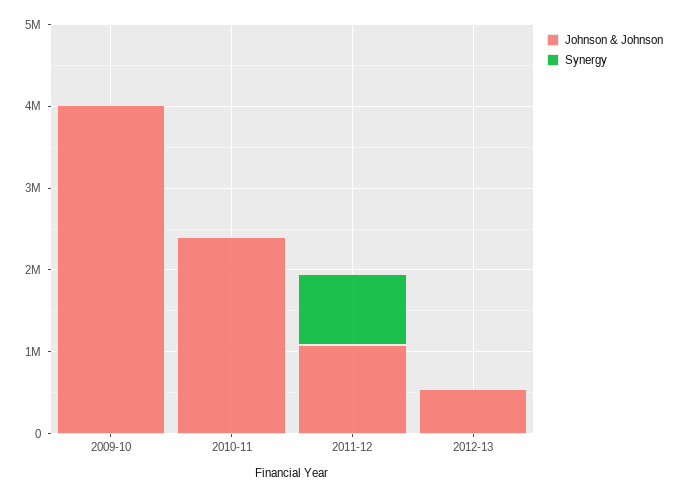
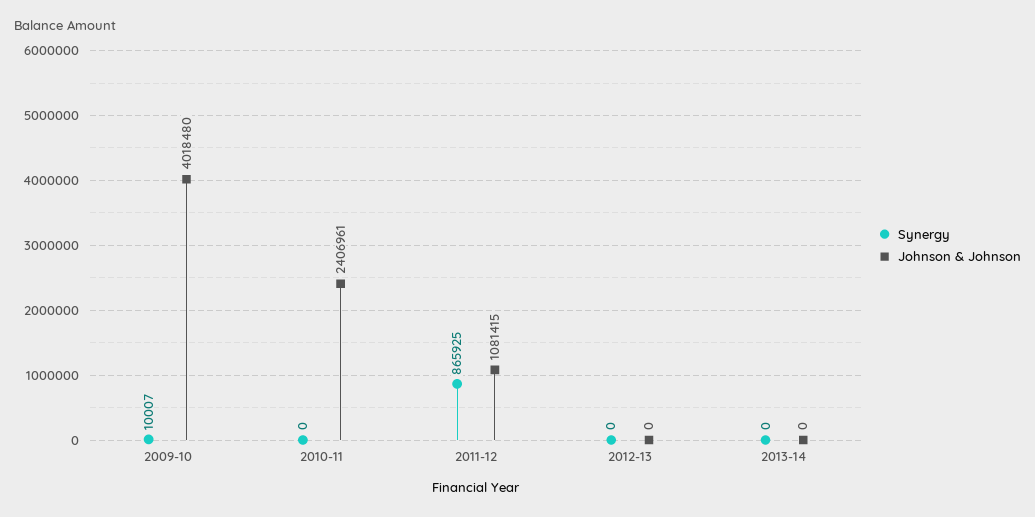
Johnson & Johnson, 2012-13: 600000 -> 0
Synergy, 2013-14: none -> 0
Johnson & Johnson, 2013-14: none -> 0

